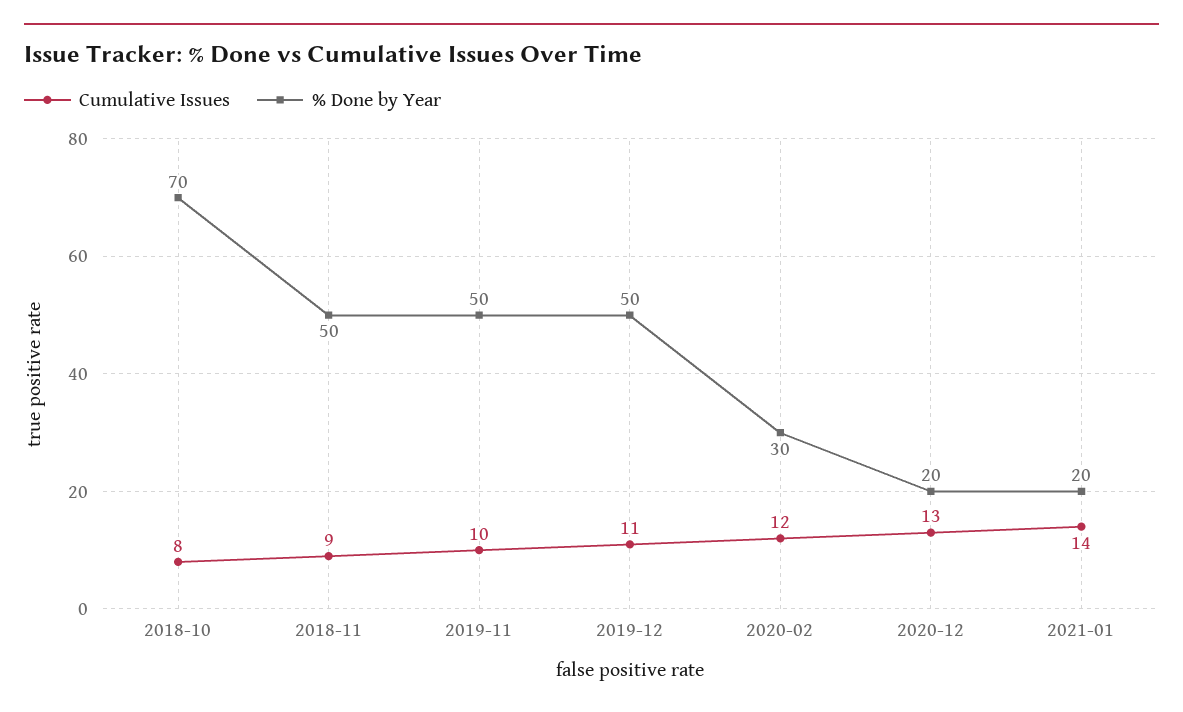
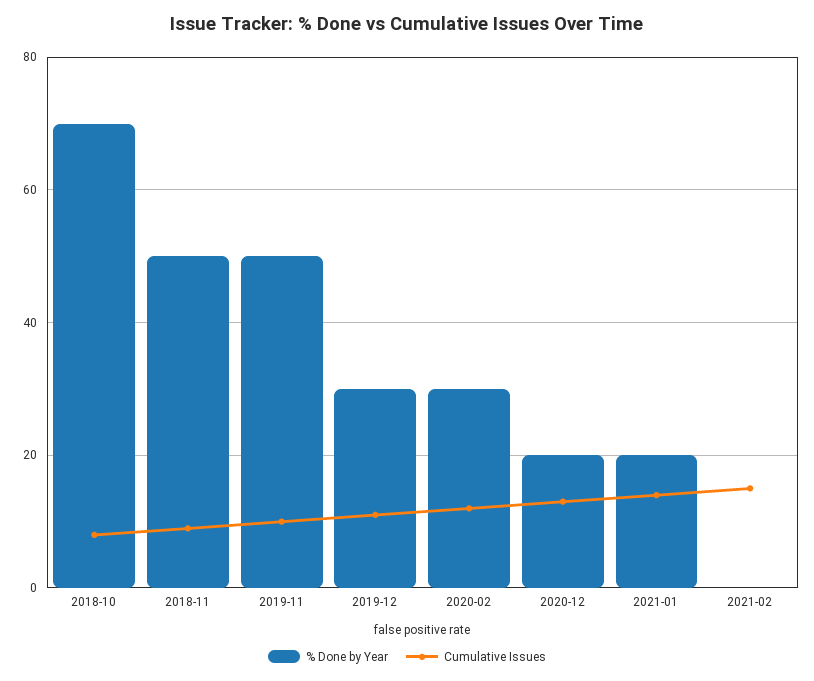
% Done by Year, 2019-12: 50 -> 30
% Done by Year, 2021-02: none -> 0
Cumulative Issues, 2021-02: none -> 15

